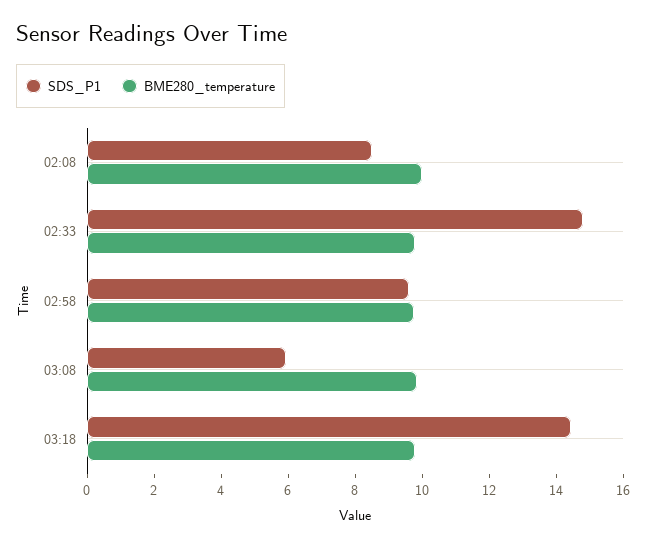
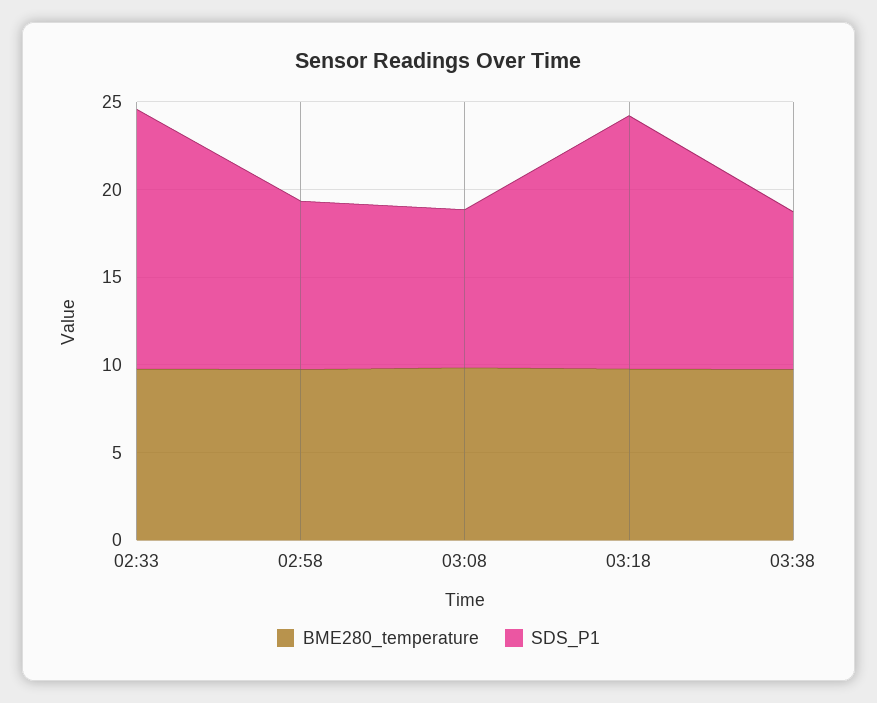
SDS_P1, 02:08: 8.5 -> none
BME280_temperature, 02:08: 10 -> none
SDS_P1, 03:08: 6 -> 9
BME280_temperature, 03:38: none -> 10
SDS_P1, 03:38: none -> 9

